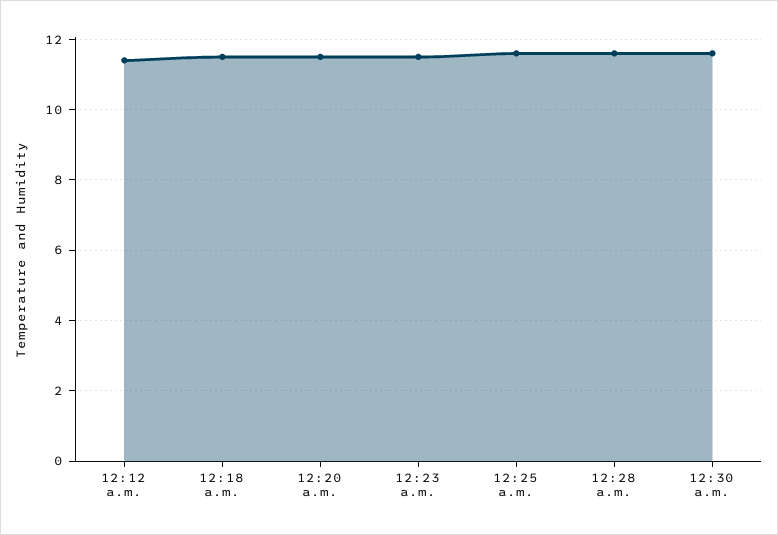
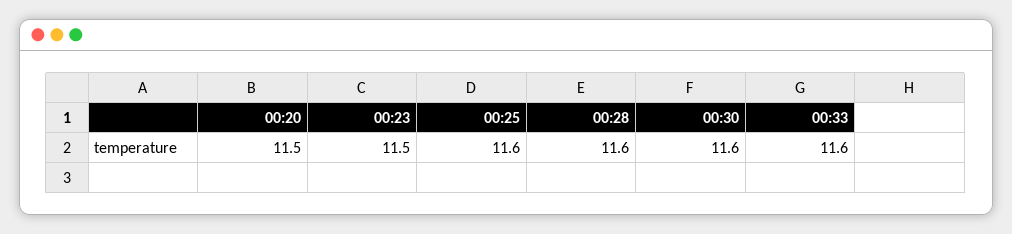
12:12 a.m.: 11.5 -> none
12:18 a.m.: 11.5 -> none
00:33: none -> 11.6

